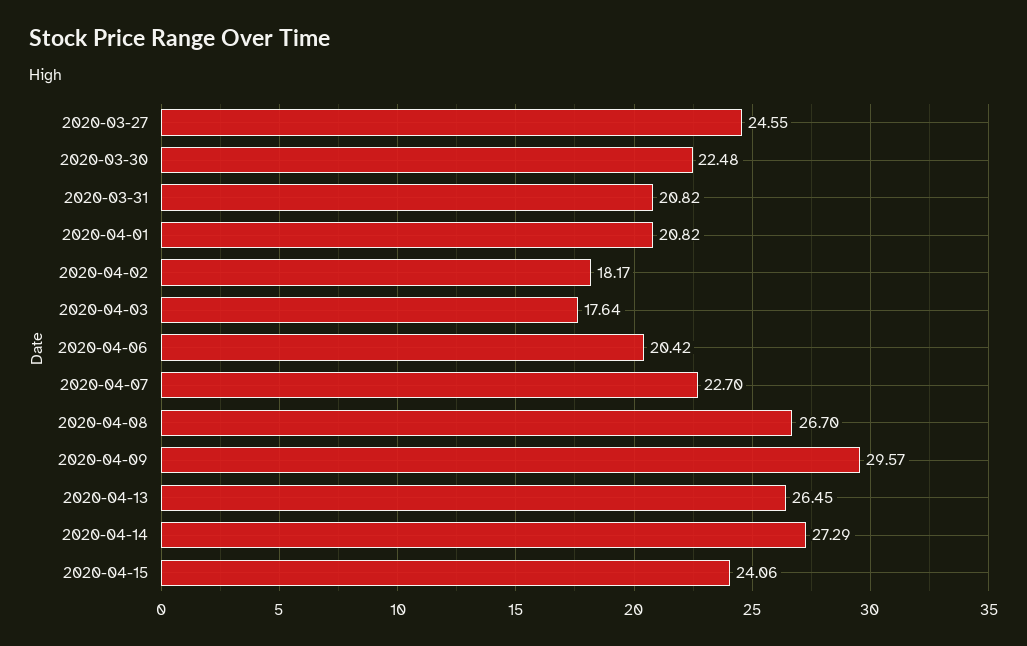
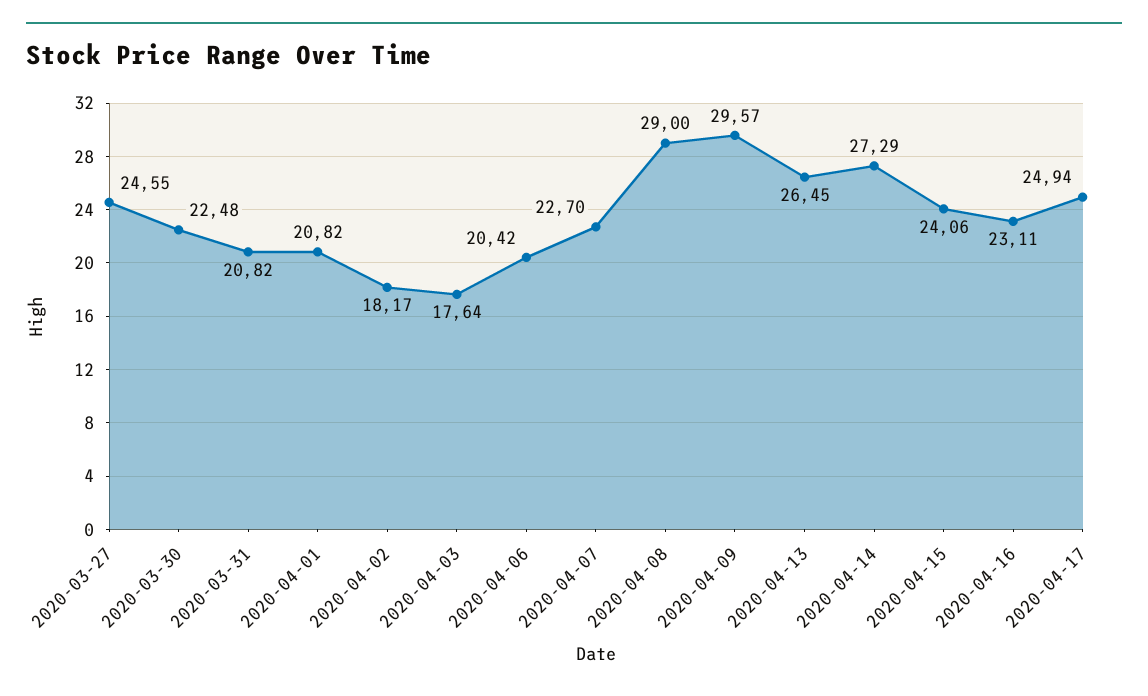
2020-04-08: 26.7 -> 29
2020-04-16: none -> 23.11
2020-04-17: none -> 24.94

